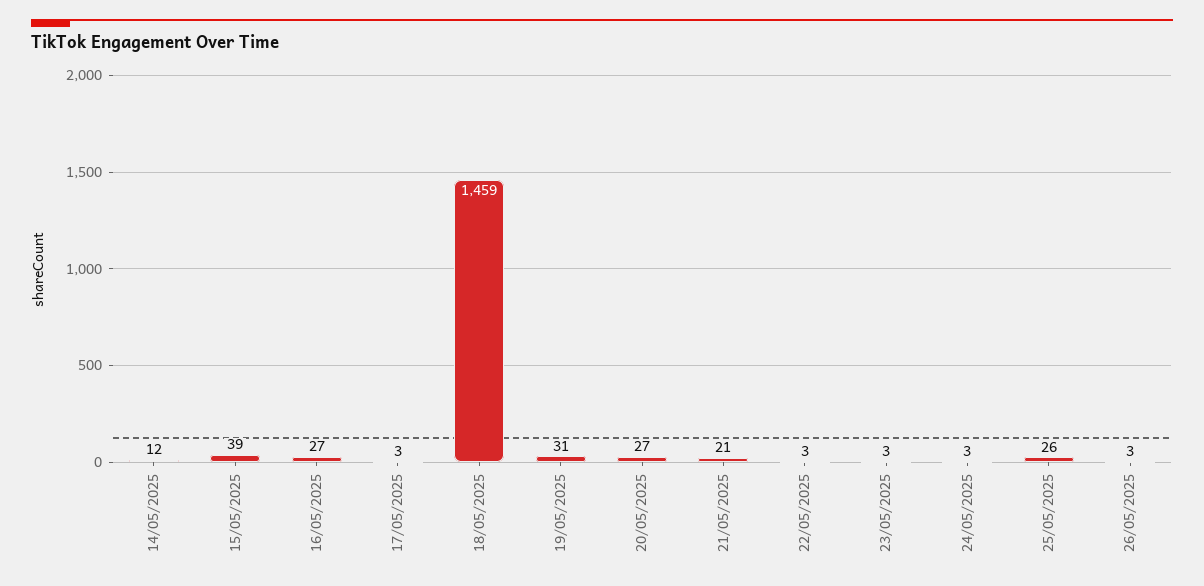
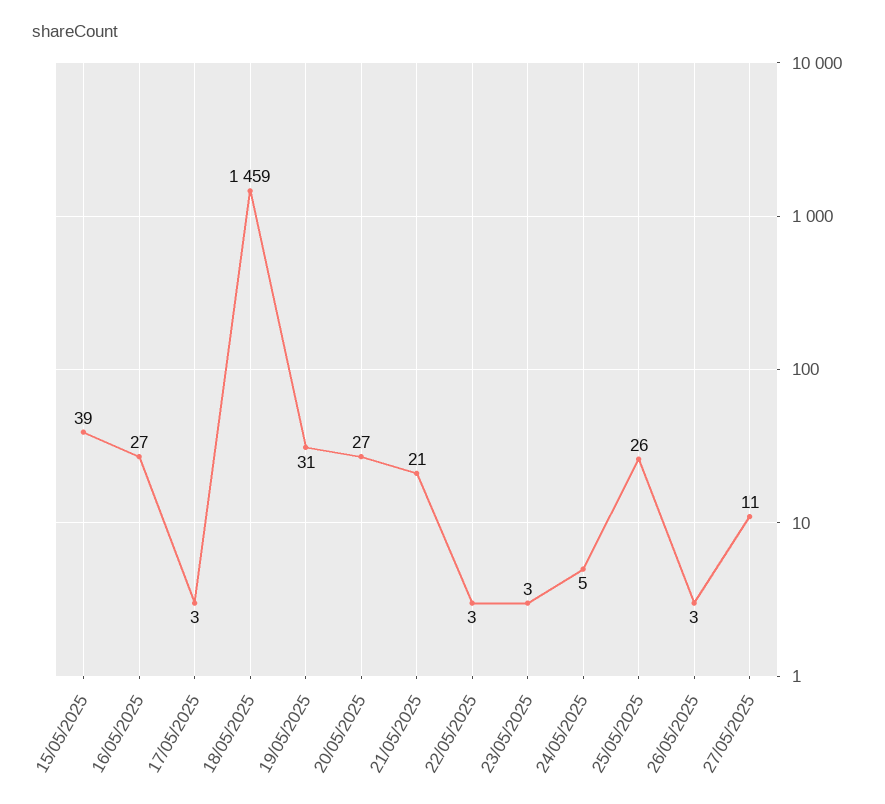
14/05/2025: 12 -> none
24/05/2025: 3 -> 5
27/05/2025: none -> 11

